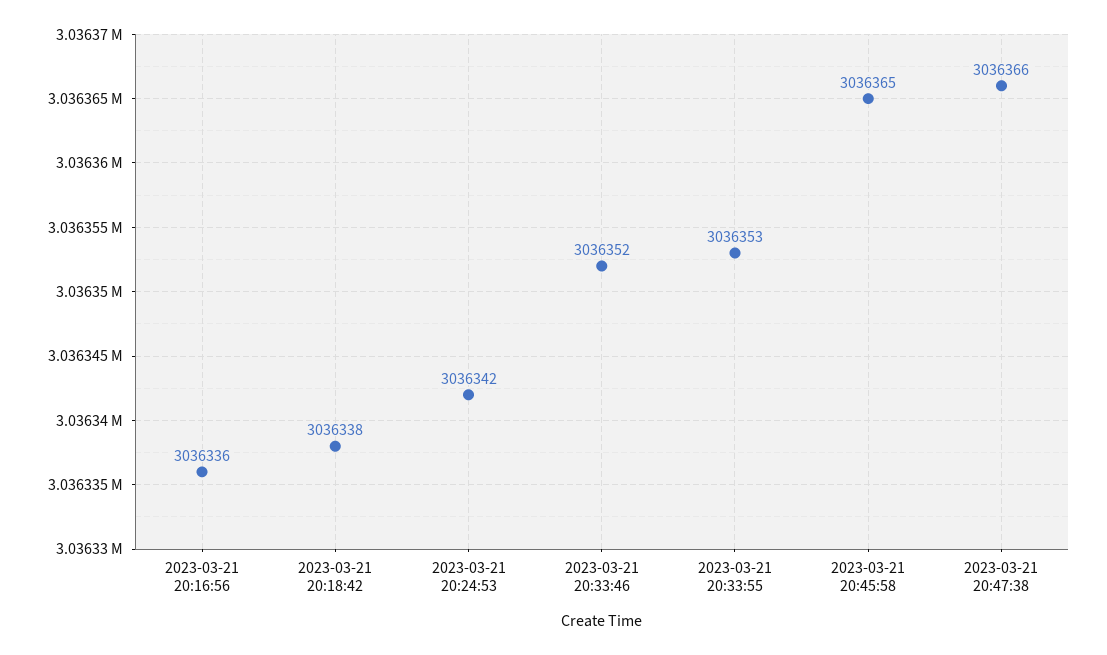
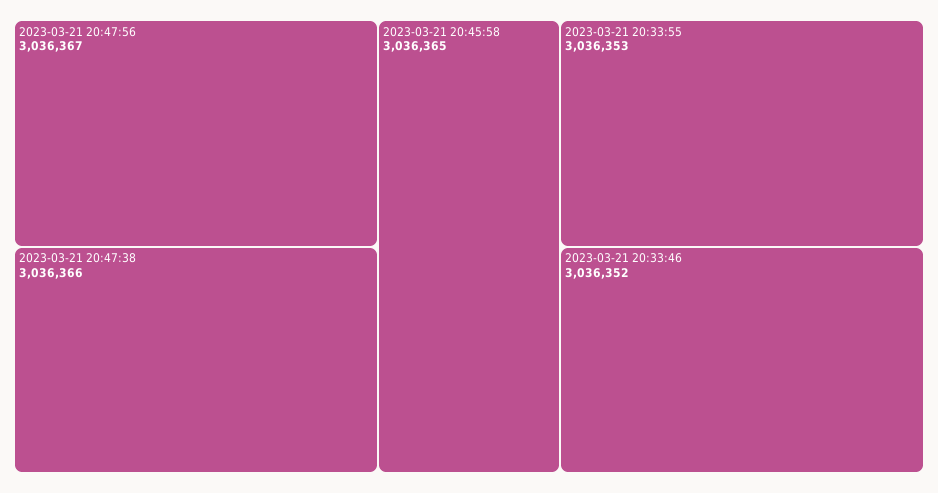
2023-03-21 20:16:56: 3036336 -> none
2023-03-21 20:18:42: 3036338 -> none
2023-03-21 20:24:53: 3036342 -> none
2023-03-21 20:47:56: none -> 3036367

